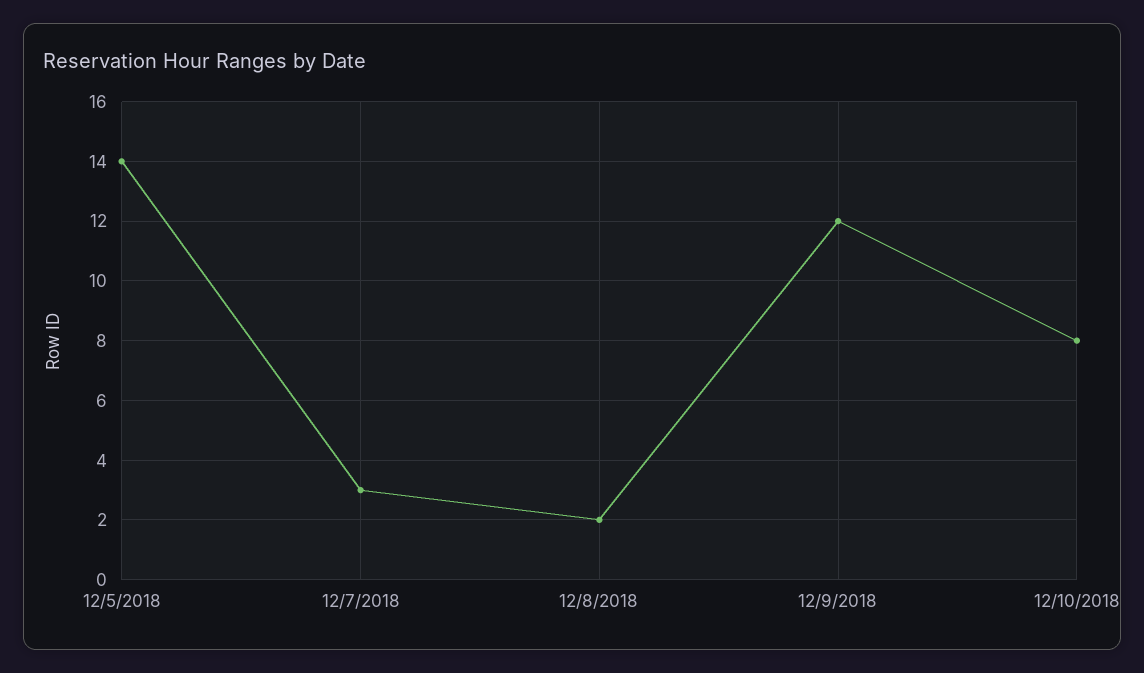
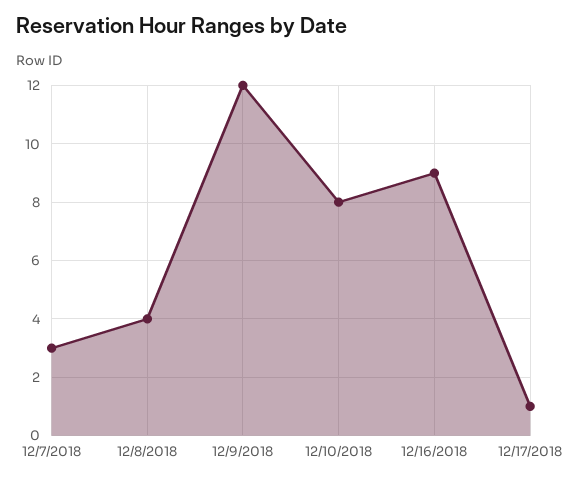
12/5/2018: 14 -> none
12/8/2018: 2 -> 4
12/16/2018: none -> 9
12/17/2018: none -> 1

